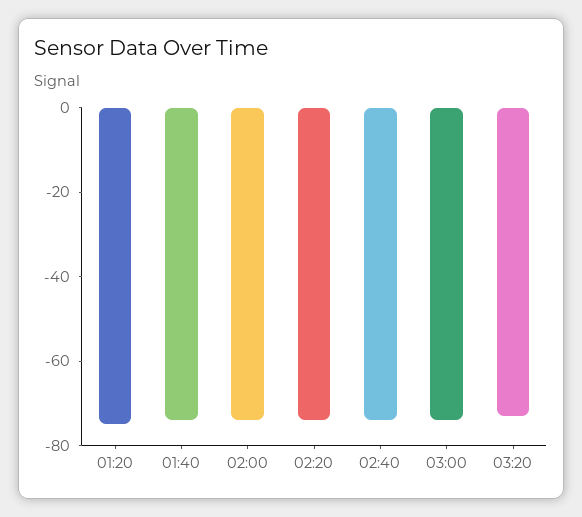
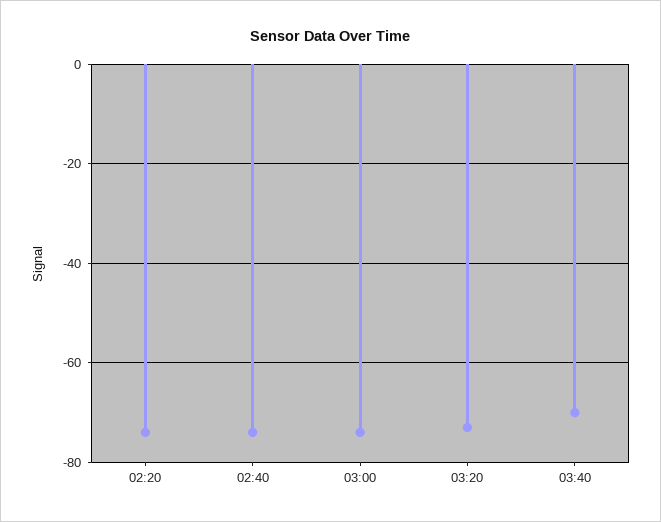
01:20: -75 -> none
01:40: -75 -> none
02:00: -75 -> none
03:40: none -> -70

